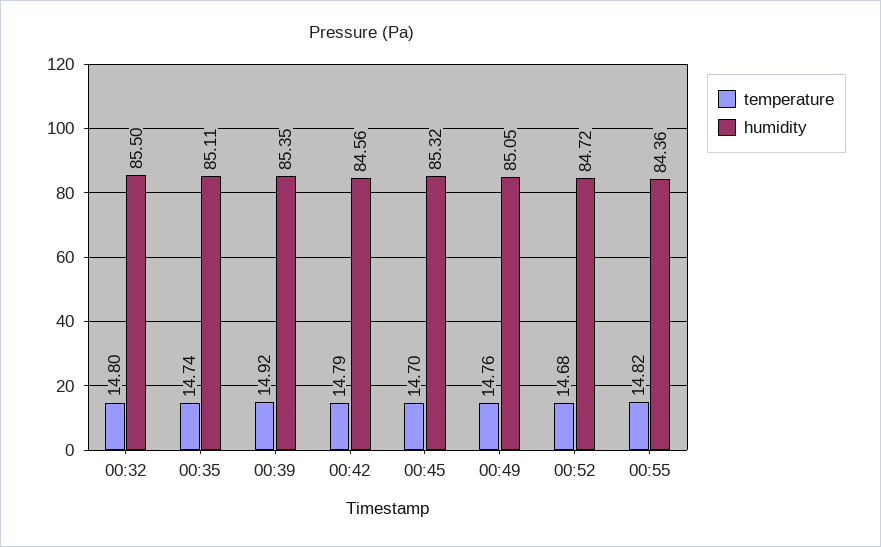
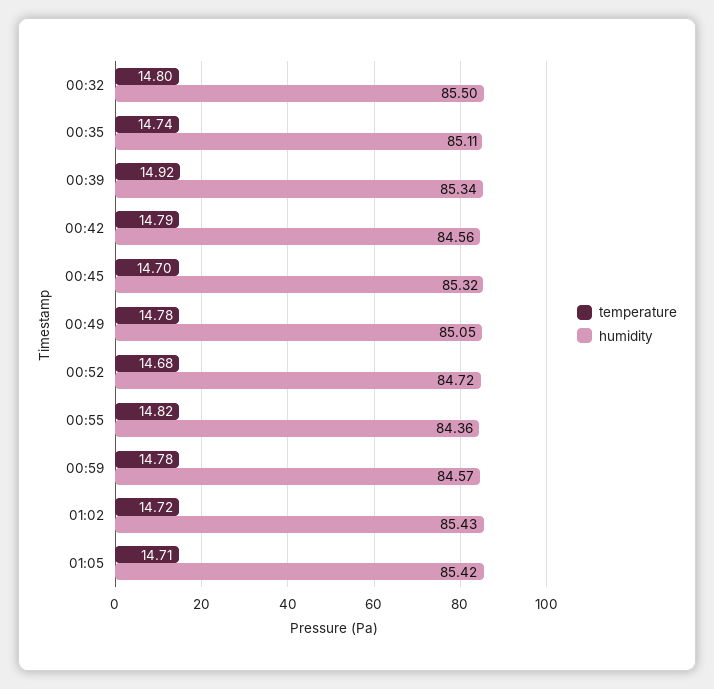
humidity, 00:39: 85.35 -> 85.34
temperature, 00:49: 14.76 -> 14.78
temperature, 00:59: none -> 14.78
humidity, 00:59: none -> 84.57
temperature, 01:02: none -> 14.72
humidity, 01:02: none -> 85.43
temperature, 01:05: none -> 14.71
humidity, 01:05: none -> 85.42

